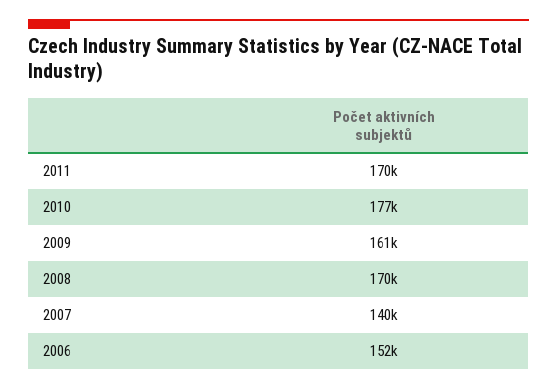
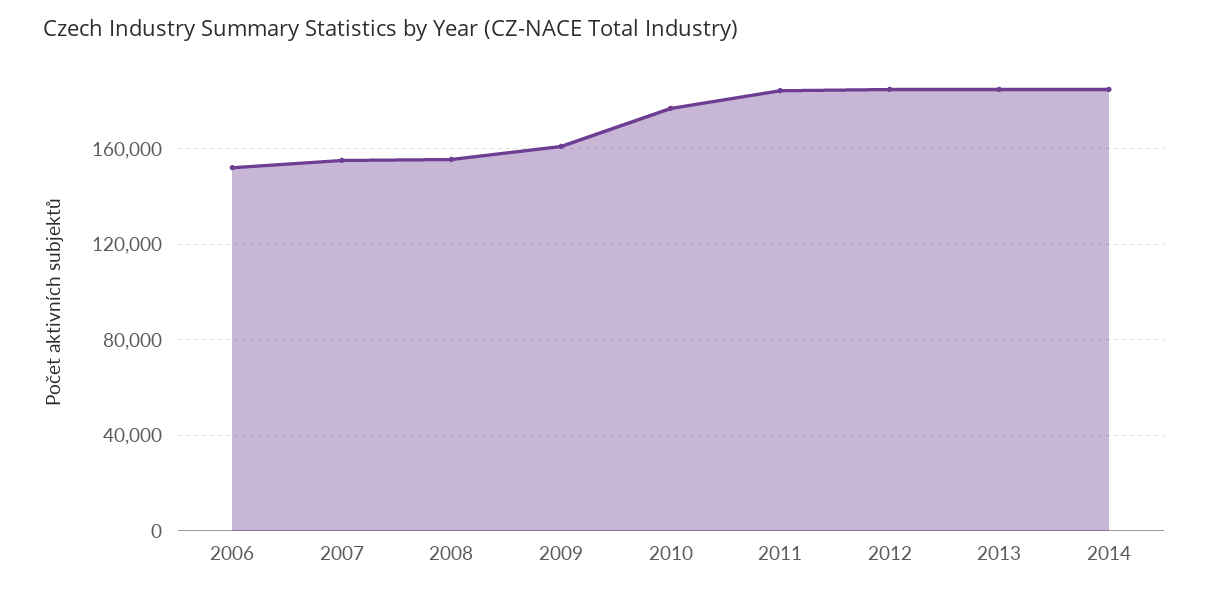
2011: 170000 -> 185000
2008: 170000 -> 155000
2007: 140000 -> 155000
2012: none -> 185000
2013: none -> 185000
2014: none -> 185000

